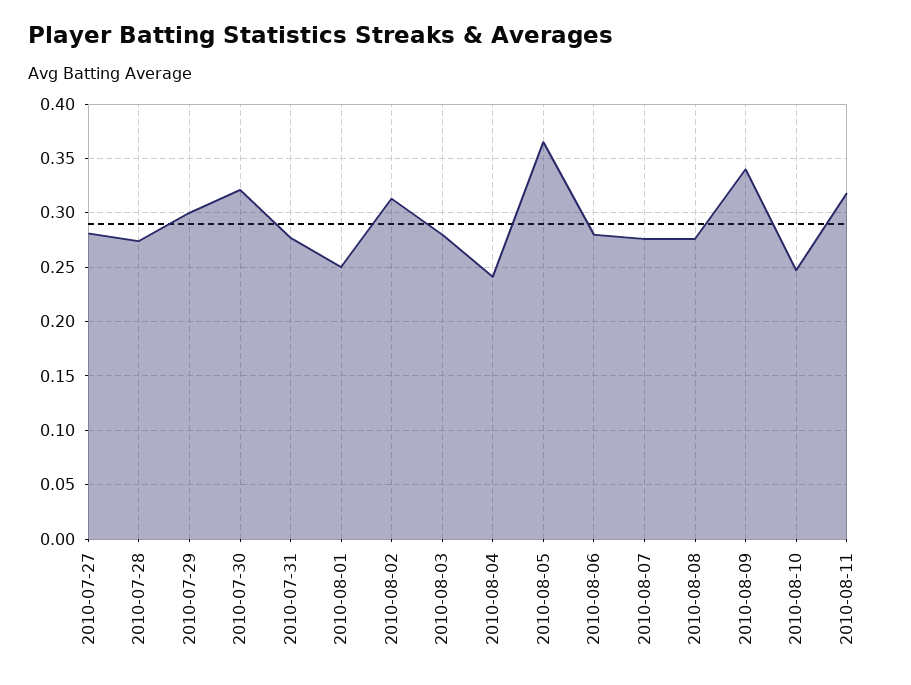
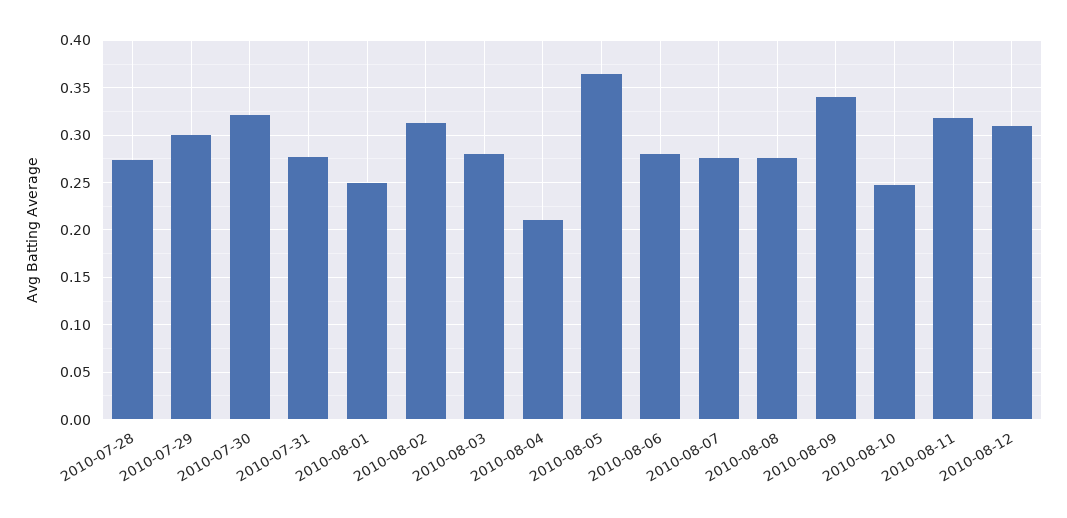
2010-07-27: 0.28 -> none
2010-08-04: 0.24 -> 0.21
2010-08-12: none -> 0.31

